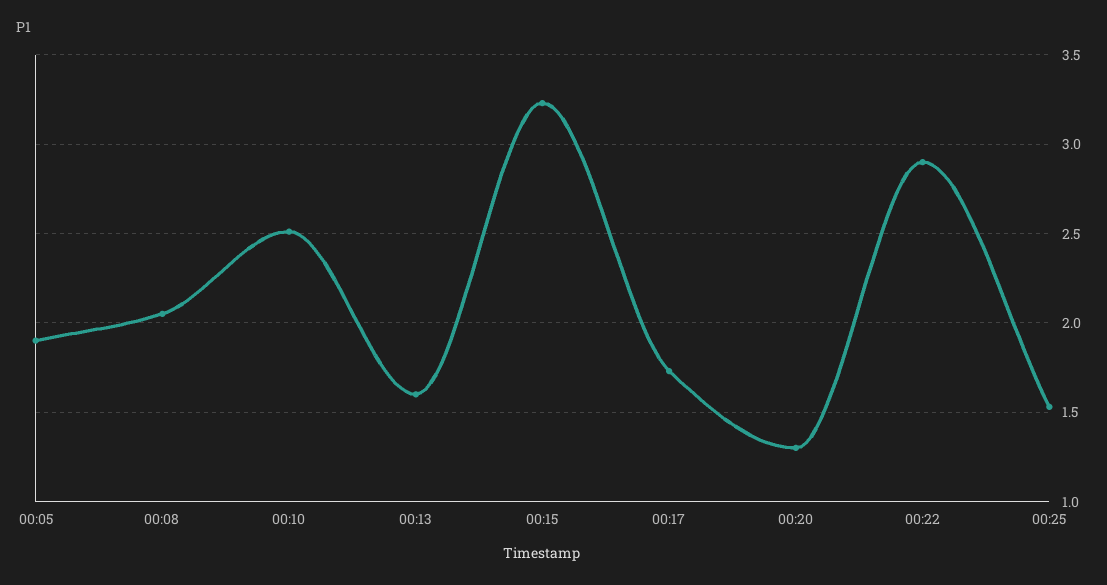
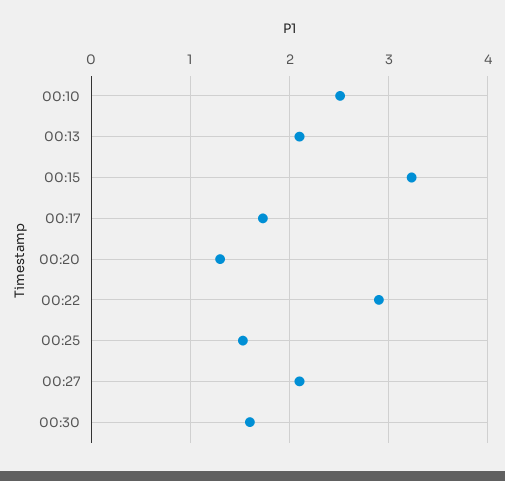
00:05: 1.9 -> none
00:08: 2.05 -> none
00:13: 1.6 -> 2.1
00:27: none -> 2.1
00:30: none -> 1.6

